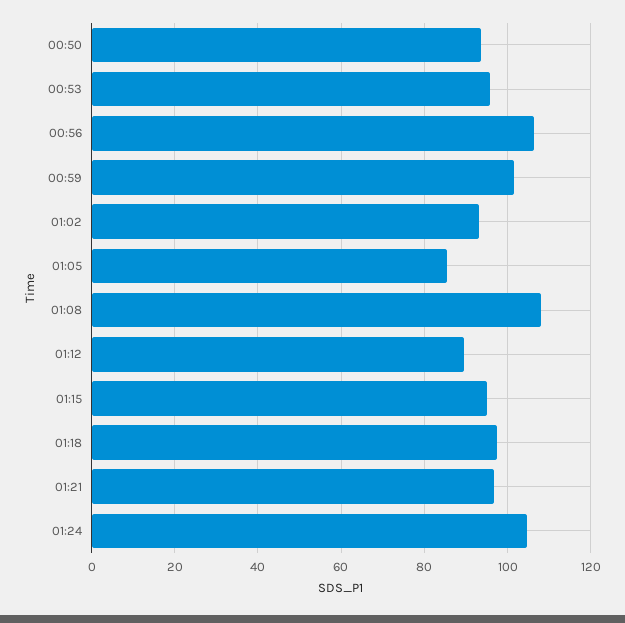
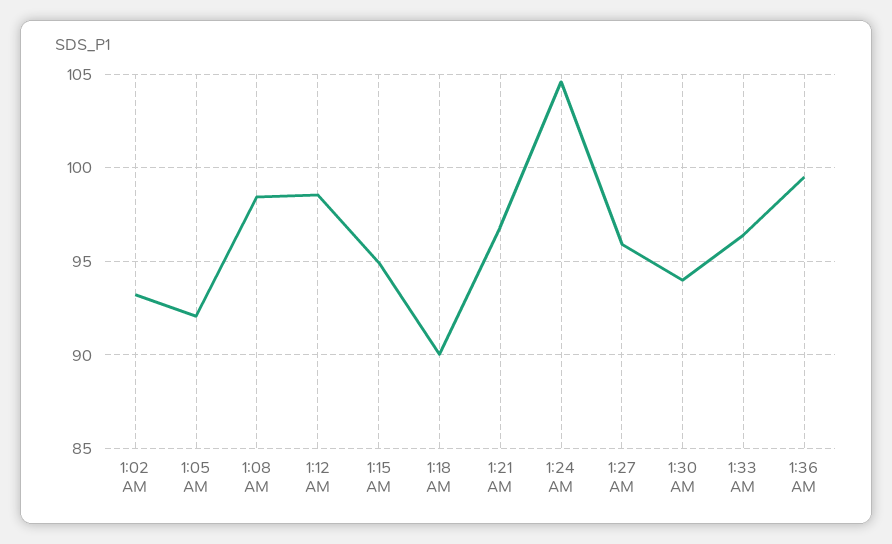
00:50: 94 -> none
00:53: 96 -> none
00:56: 106 -> none
00:59: 102 -> none
01:05: 86 -> 92
01:08: 108 -> 98.5
01:12: 90 -> 98.5
01:18: 98 -> 90
1:27 AM: none -> 96
1:30 AM: none -> 94
1:33 AM: none -> 96.5
1:36 AM: none -> 99.5

